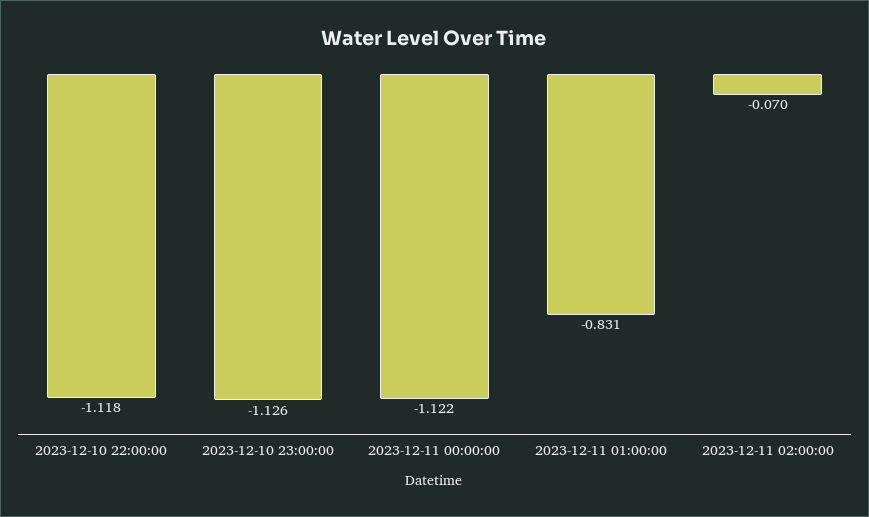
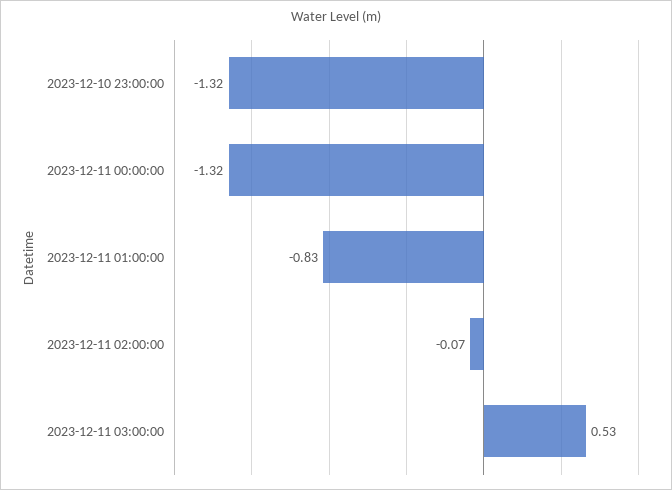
2023-12-10 22:00:00: -1.118 -> none
2023-12-10 23:00:00: -1.126 -> -1.32
2023-12-11 00:00:00: -1.122 -> -1.32
2023-12-11 03:00:00: none -> 0.53

